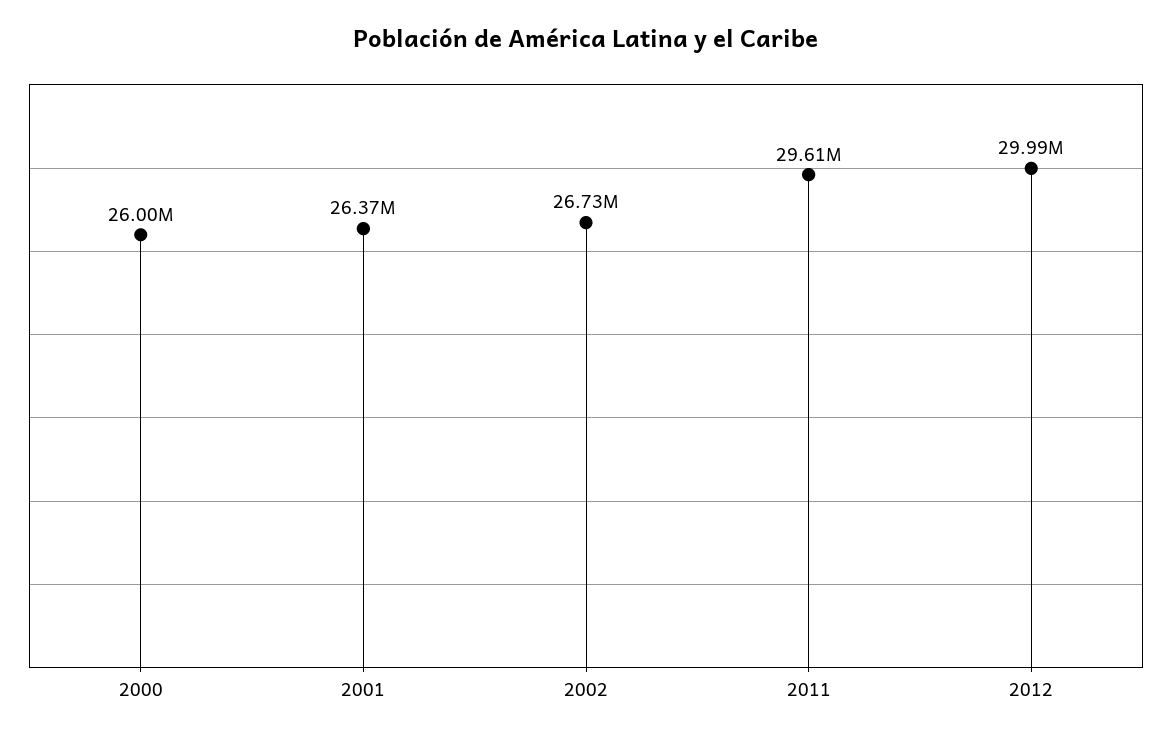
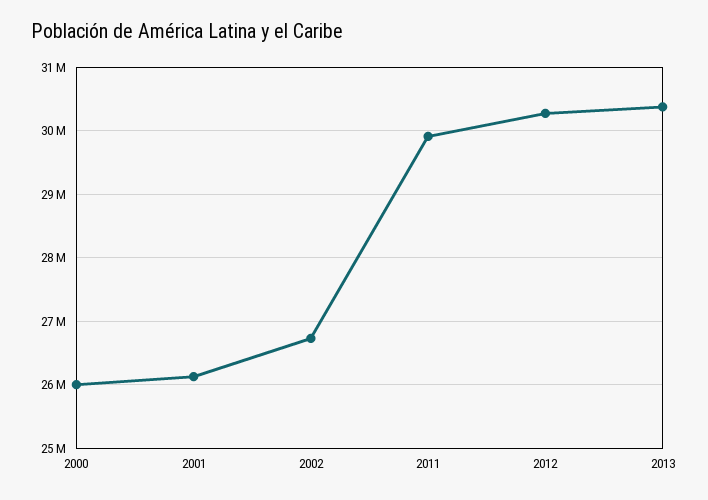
2001: 26370000 -> 26100000
2011: 29610000 -> 29900000
2012: 29990000 -> 30300000
2013: none -> 30400000

